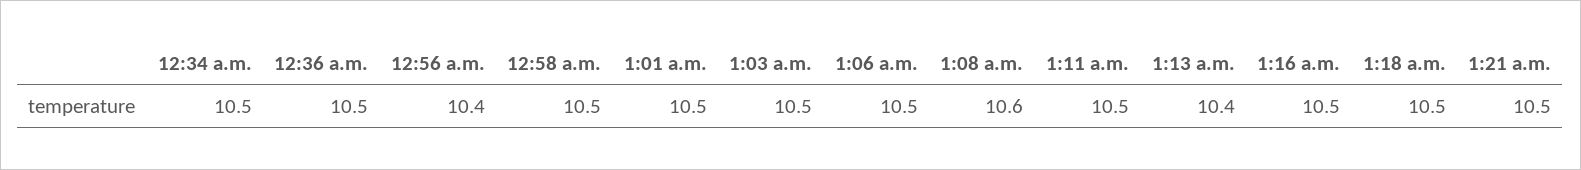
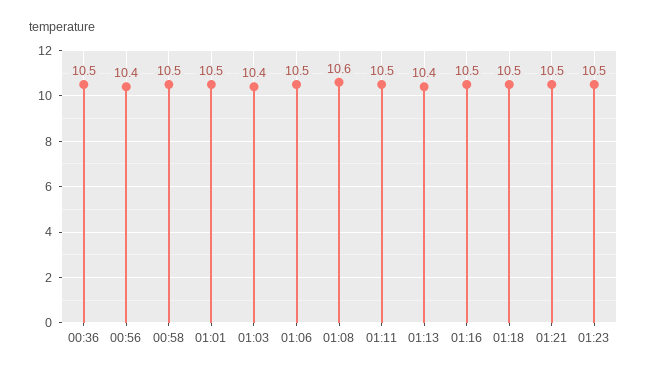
12:34 a.m.: 10.5 -> none
1:03 a.m.: 10.5 -> 10.4
01:23: none -> 10.5

